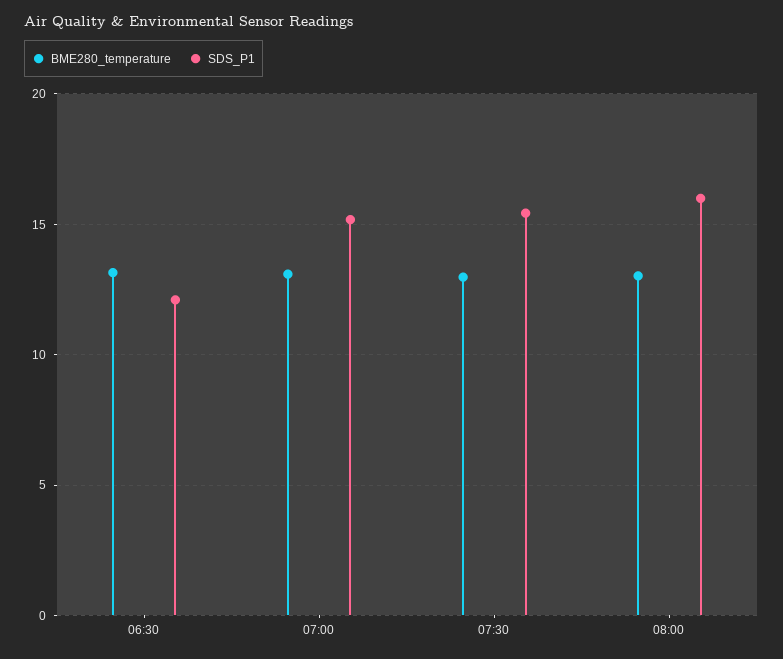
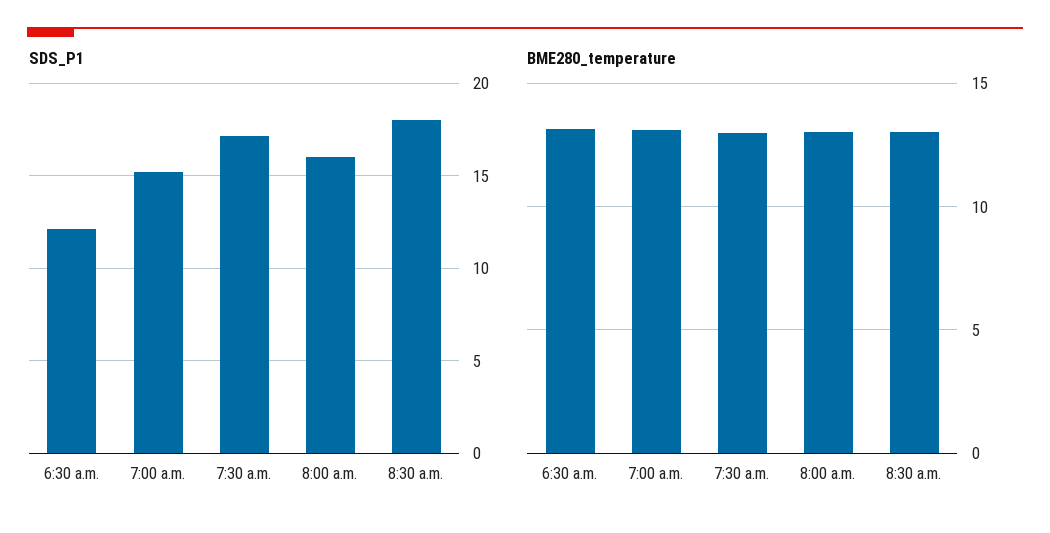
SDS_P1, 07:30: 15.5 -> 17
SDS_P1, 8:30 a.m.: none -> 18
BME280_temperature, 8:30 a.m.: none -> 13

